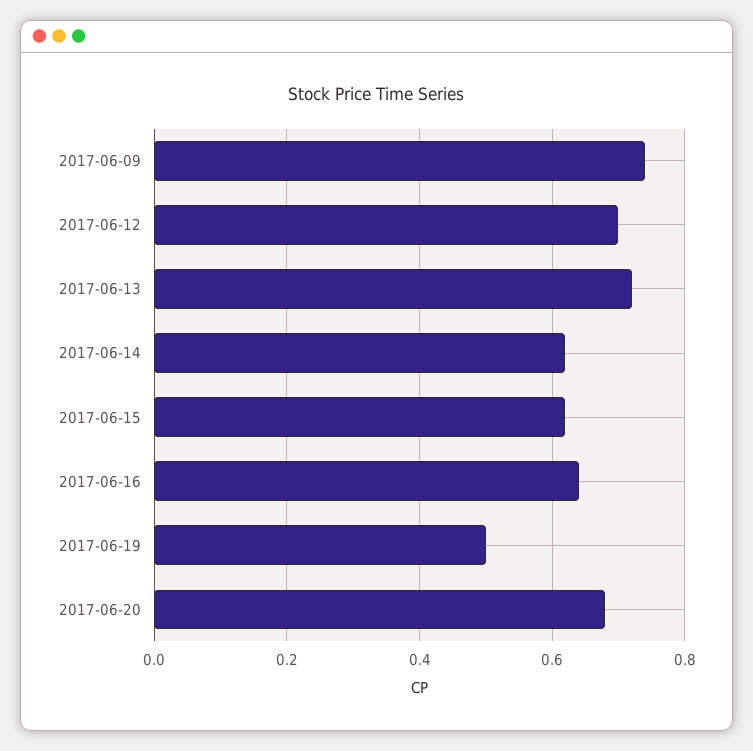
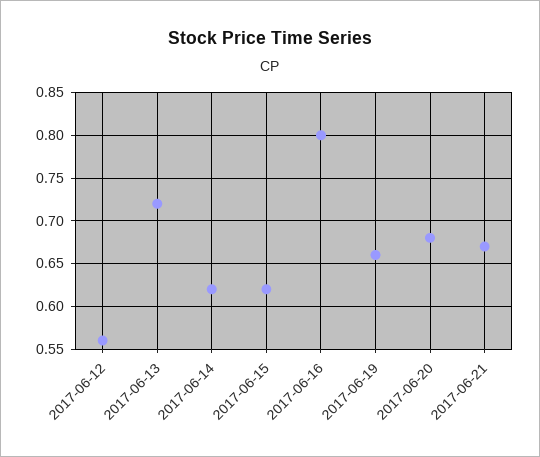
2017-06-09: 0.75 -> none
2017-06-12: 0.7 -> 0.56
2017-06-16: 0.65 -> 0.8
2017-06-19: 0.5 -> 0.66
2017-06-21: none -> 0.67

